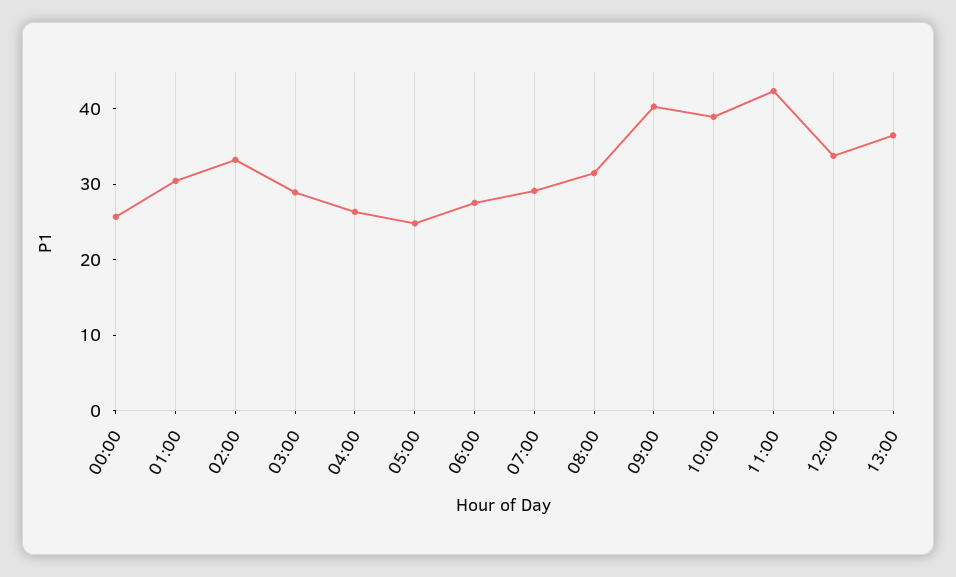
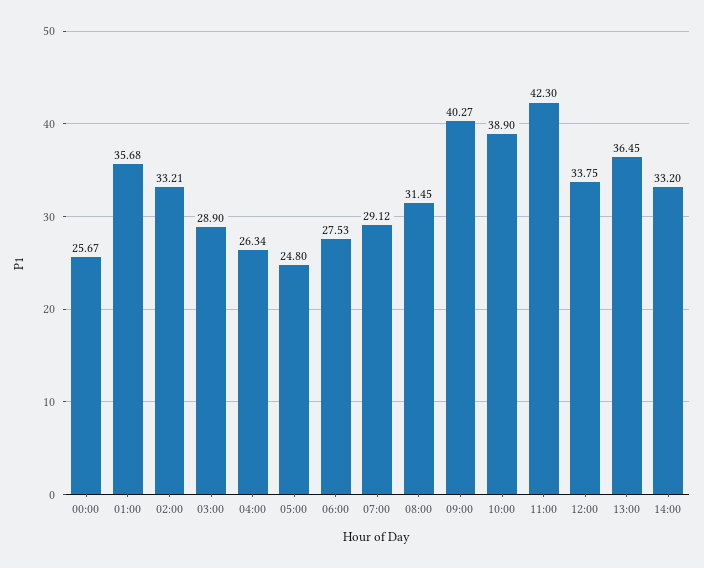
01:00: 30 -> 35.68
14:00: none -> 33.2

